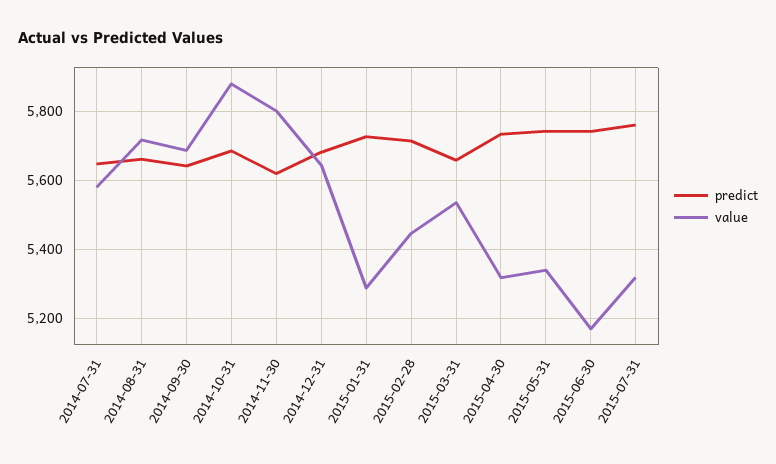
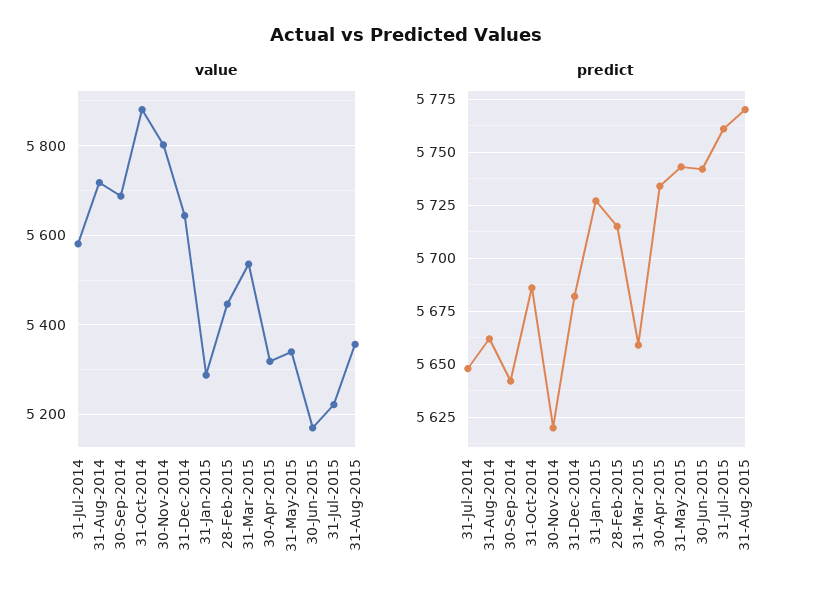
value, 2015-07-31: 5320 -> 5220
value, 31-Aug-2015: none -> 5360
predict, 31-Aug-2015: none -> 5770

